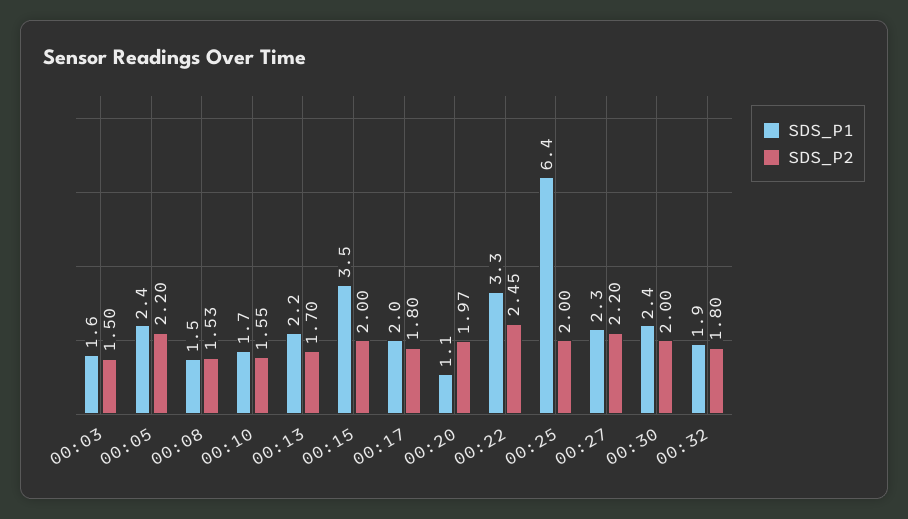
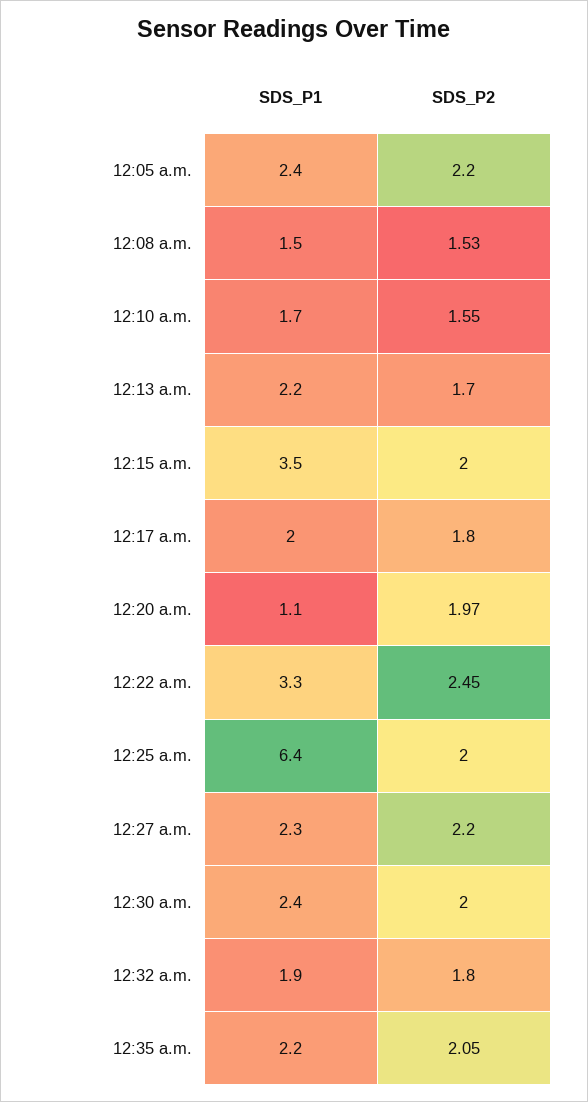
SDS_P1, 00:03: 1.6 -> none
SDS_P2, 00:03: 1.5 -> none
SDS_P1, 12:35 a.m.: none -> 2.2
SDS_P2, 12:35 a.m.: none -> 2.05

